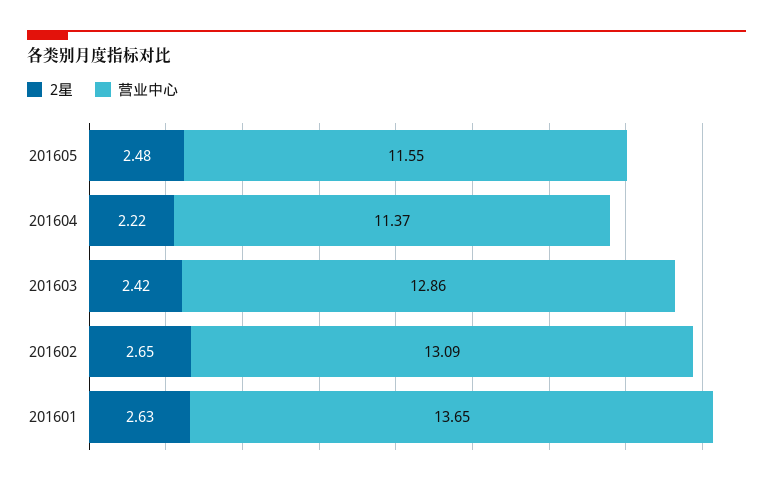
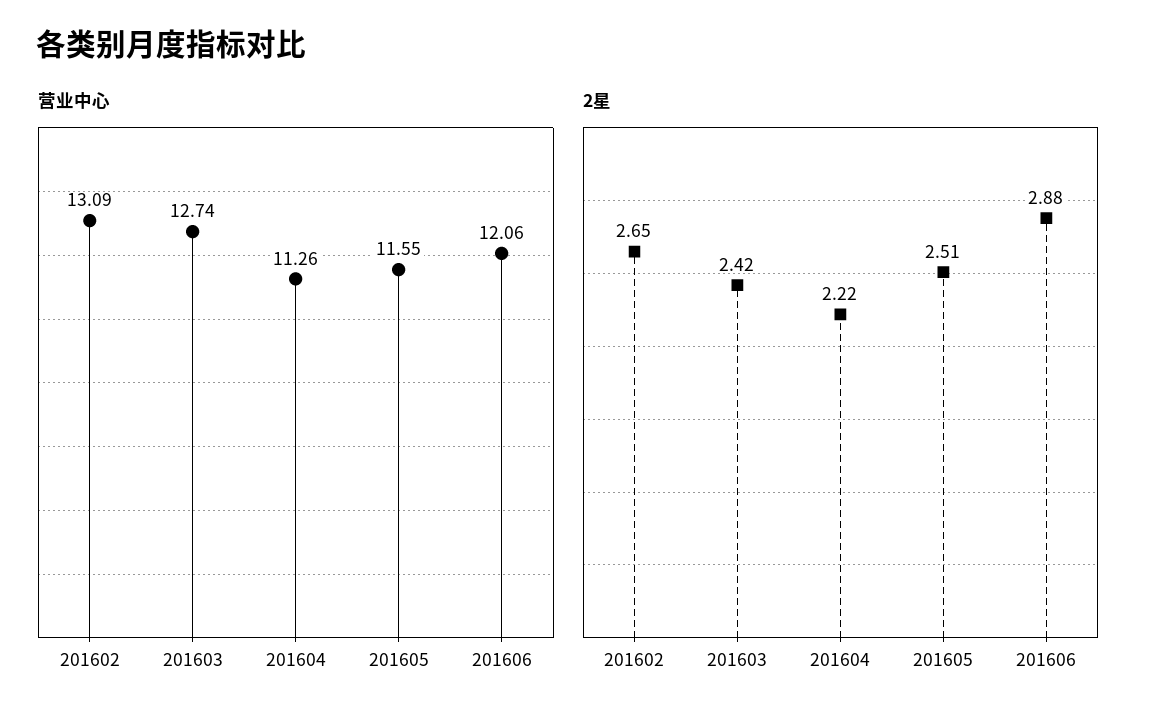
2星, 201605: 2.48 -> 2.51
营业中心, 201604: 11.37 -> 11.26
营业中心, 201603: 12.86 -> 12.74
2星, 201601: 2.63 -> none
营业中心, 201601: 13.65 -> none
营业中心, 201606: none -> 12.06
2星, 201606: none -> 2.88

